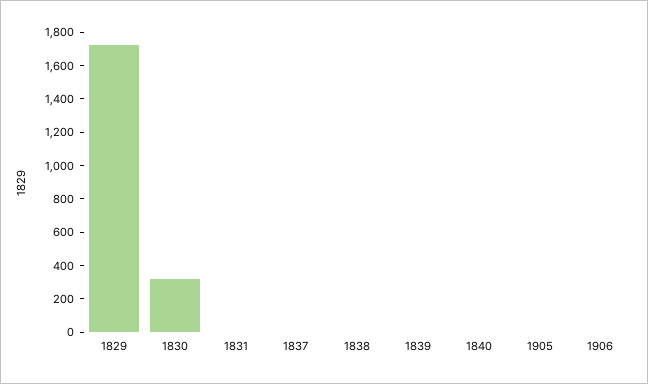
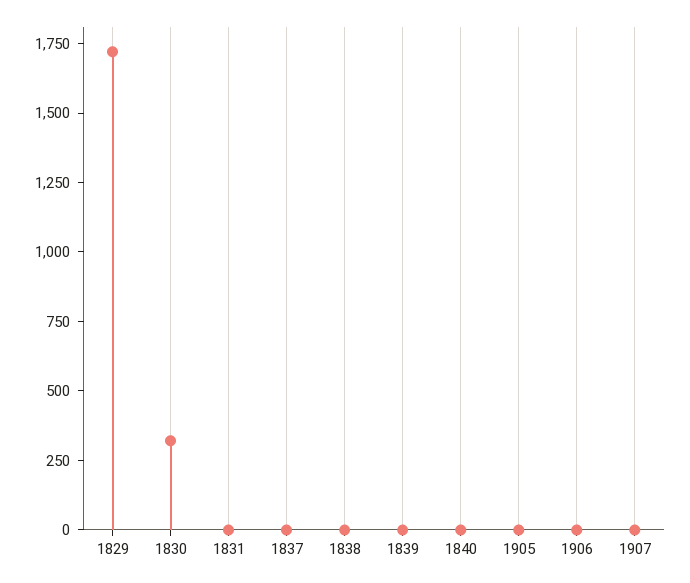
1907: none -> 0

